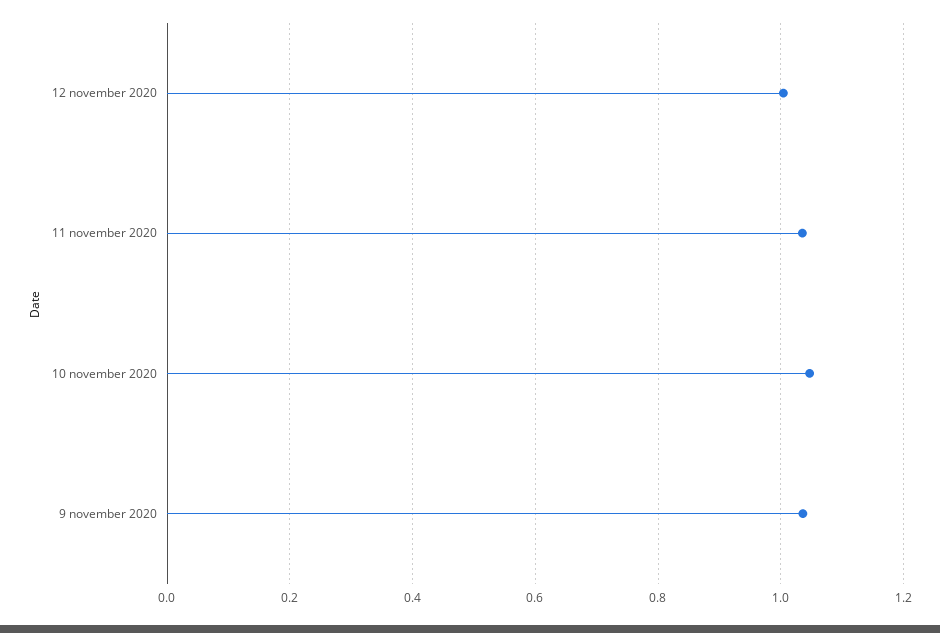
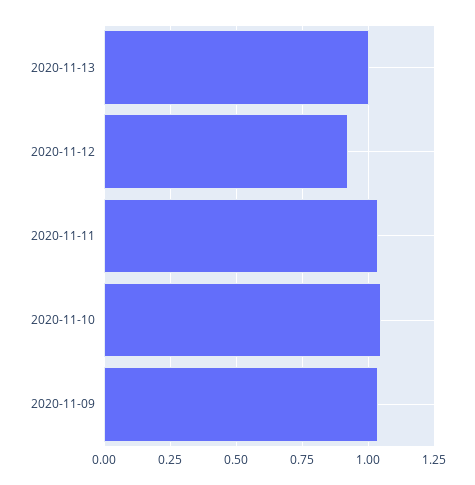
12 november 2020: 1 -> 0.925
2020-11-13: none -> 1

